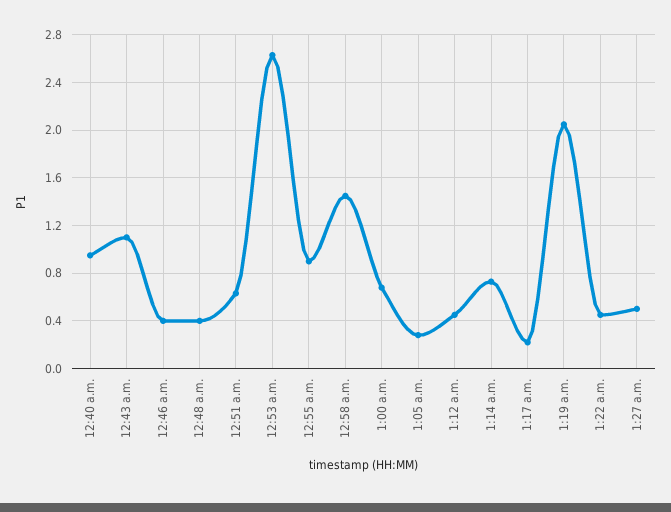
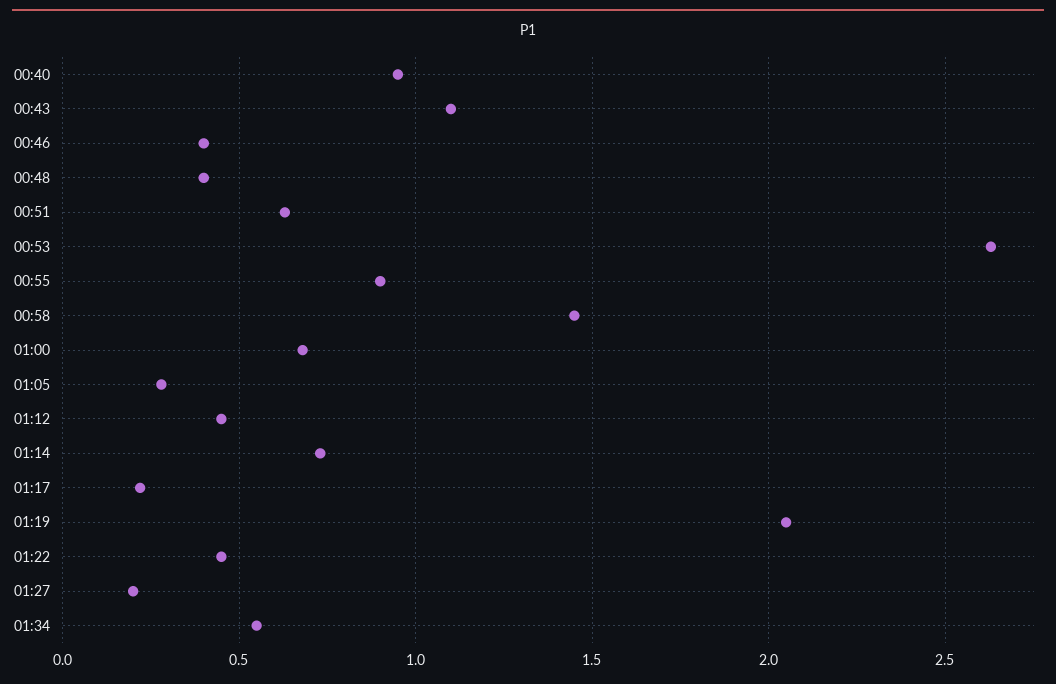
1:27 a.m.: 0.5 -> 0.2
01:34: none -> 0.55

